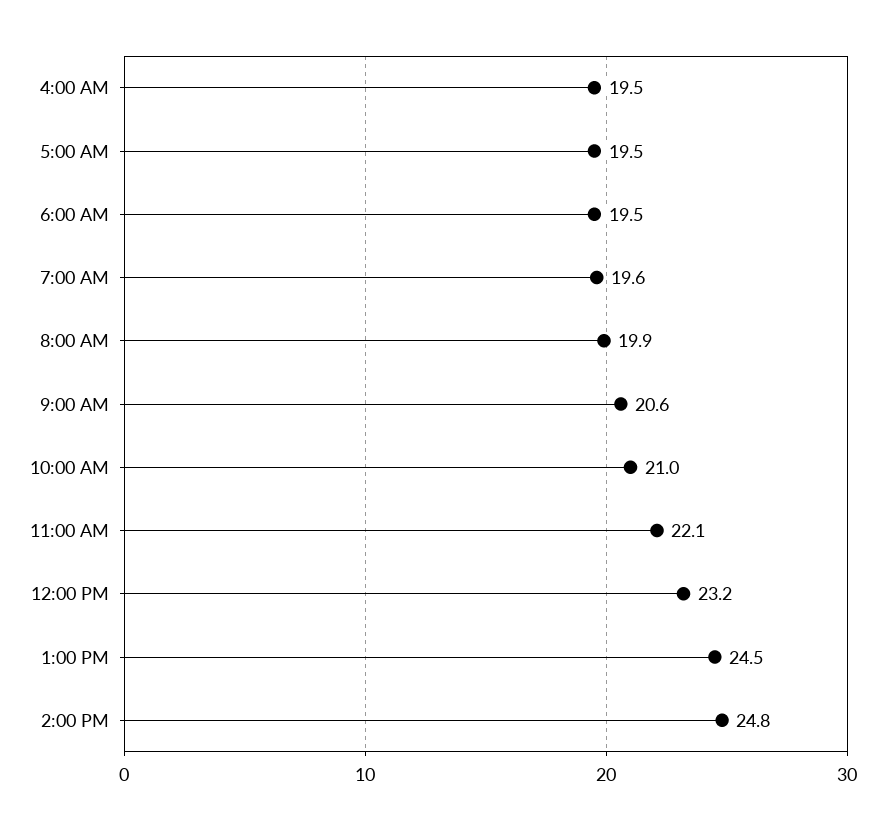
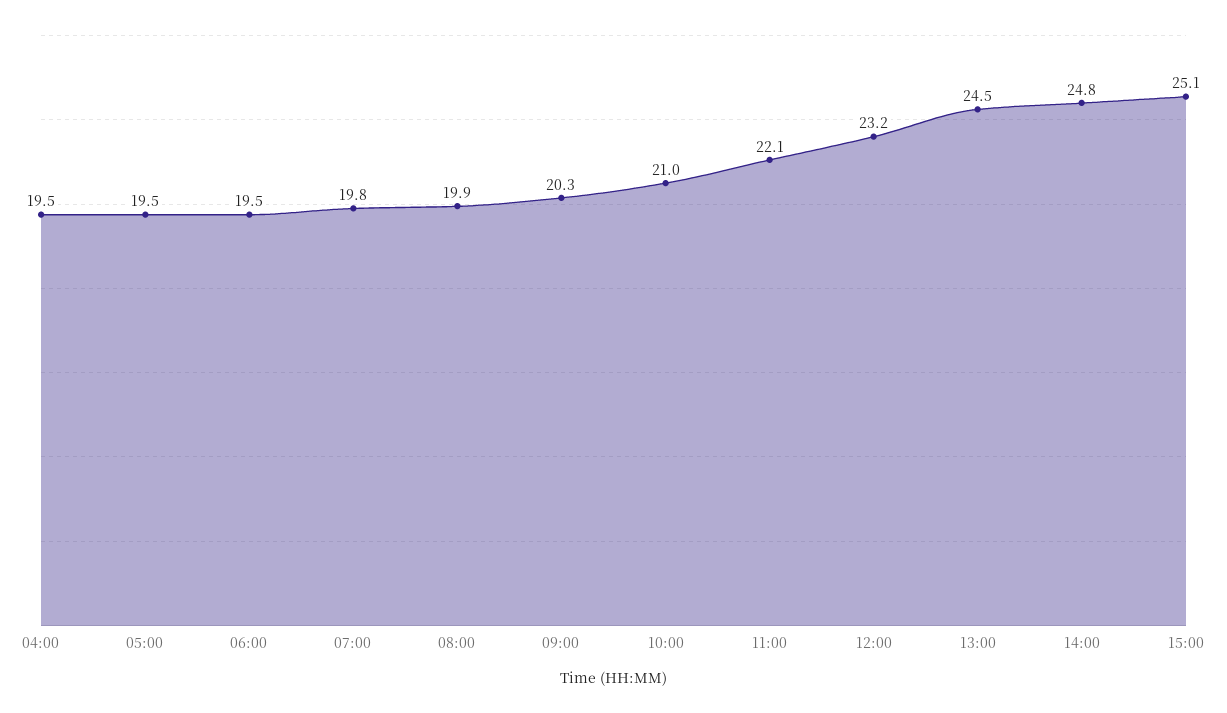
7:00 AM: 19.6 -> 19.8
9:00 AM: 20.6 -> 20.3
15:00: none -> 25.1

